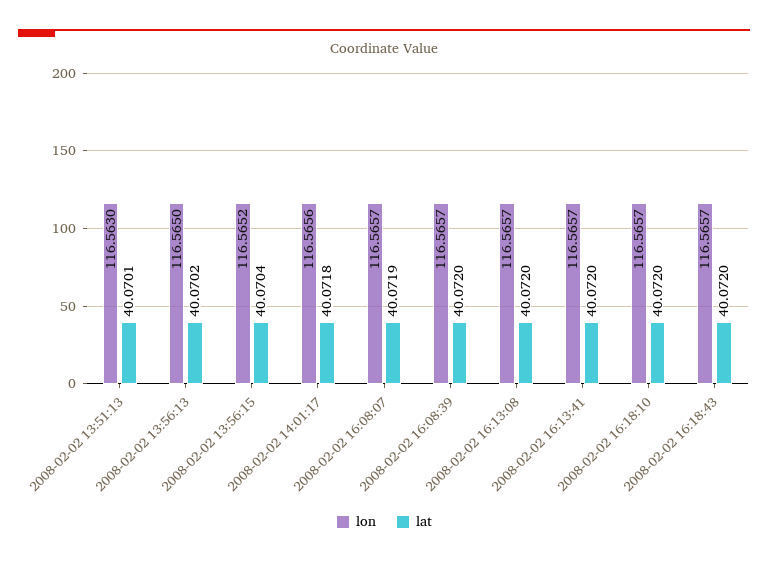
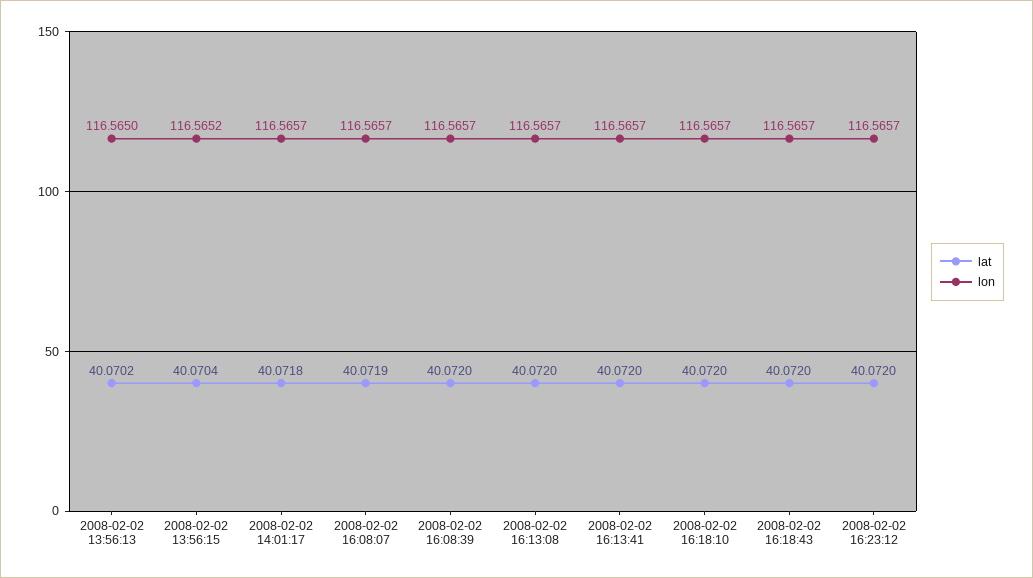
lon, 2008-02-02 13:51:13: 116.563 -> none
lat, 2008-02-02 13:51:13: 40.0701 -> none
lon, 2008-02-02 14:01:17: 116.5656 -> 116.5657
lat, 2008-02-02 16:23:12: none -> 40.072
lon, 2008-02-02 16:23:12: none -> 116.5657

